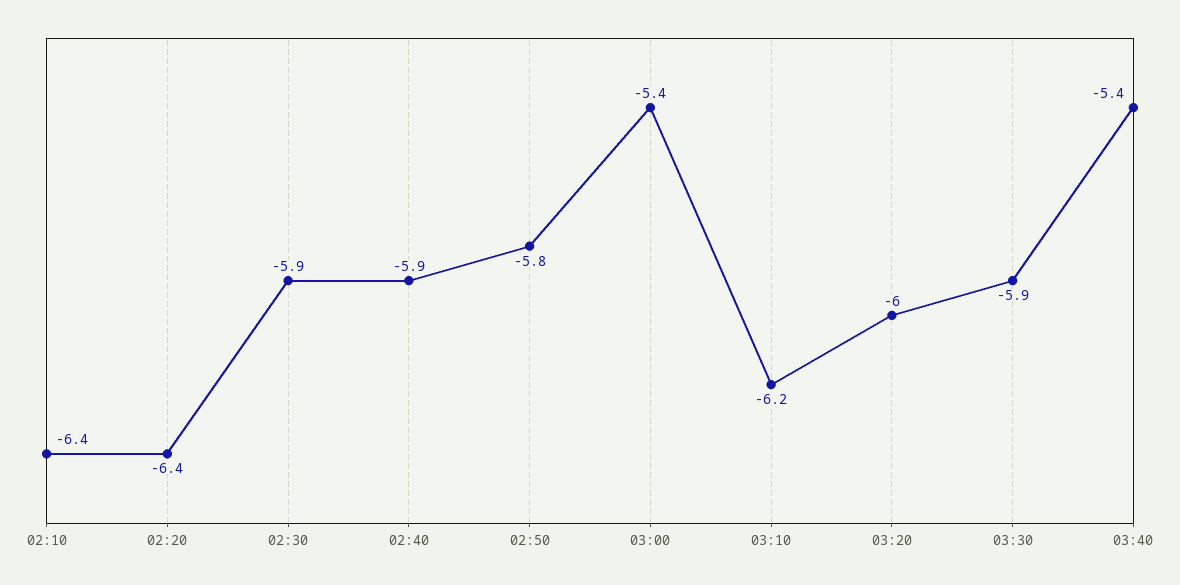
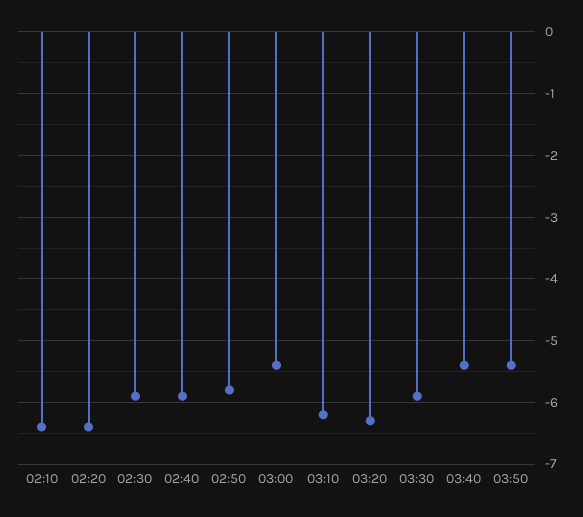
03:20: -6 -> -6.3
03:50: none -> -5.4

